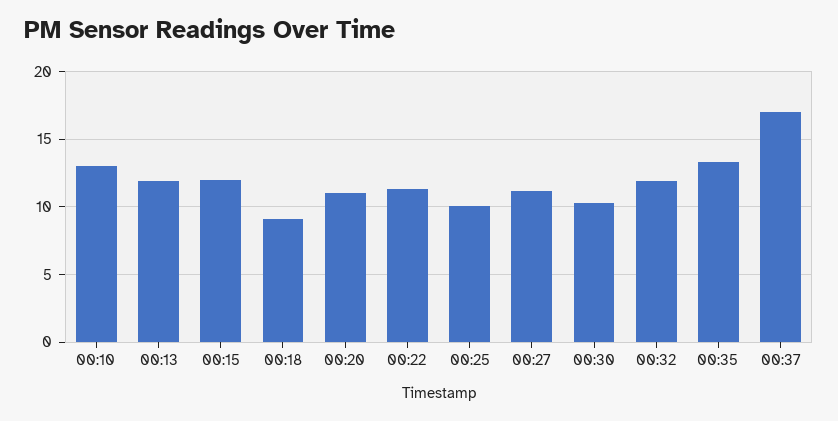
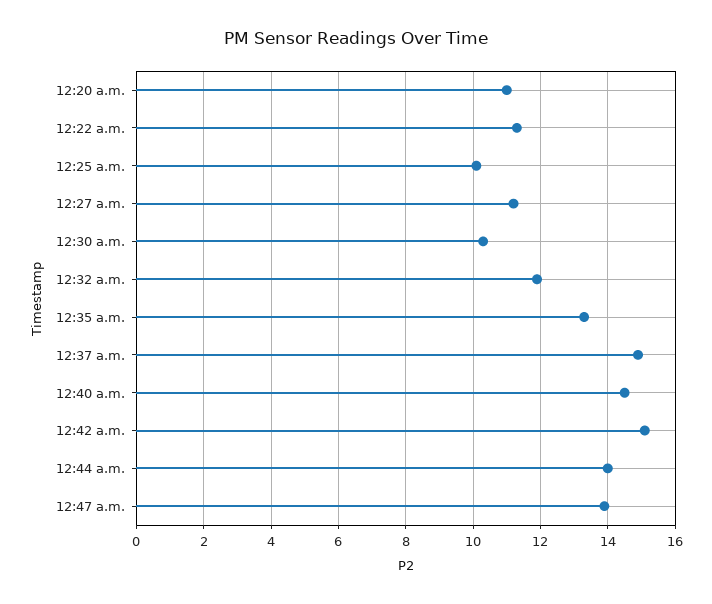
00:10: 13 -> none
00:13: 12 -> none
00:15: 12 -> none
00:18: 9 -> none
00:37: 17 -> 15
12:40 a.m.: none -> 14.5
12:42 a.m.: none -> 15
12:44 a.m.: none -> 14
12:47 a.m.: none -> 14

